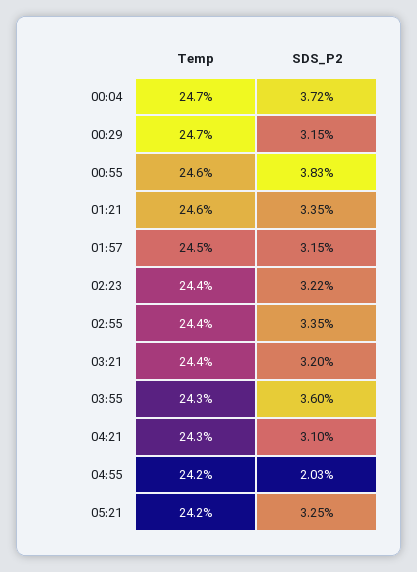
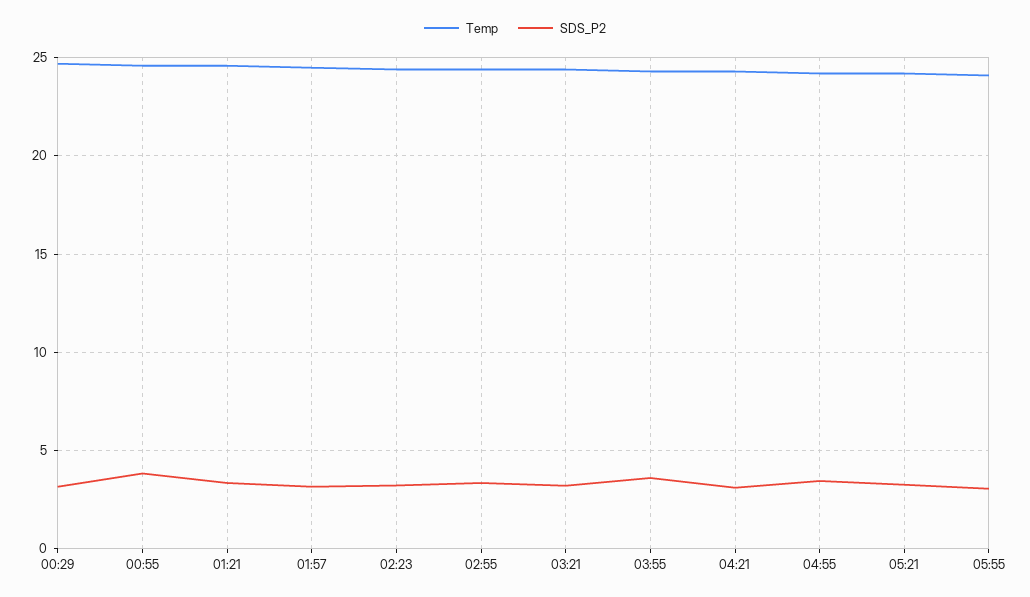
Temp, 00:04: 24.7 -> none
SDS_P2, 00:04: 3.72 -> none
SDS_P2, 04:55: 2.03 -> 3.5
Temp, 05:55: none -> 24
SDS_P2, 05:55: none -> 3

